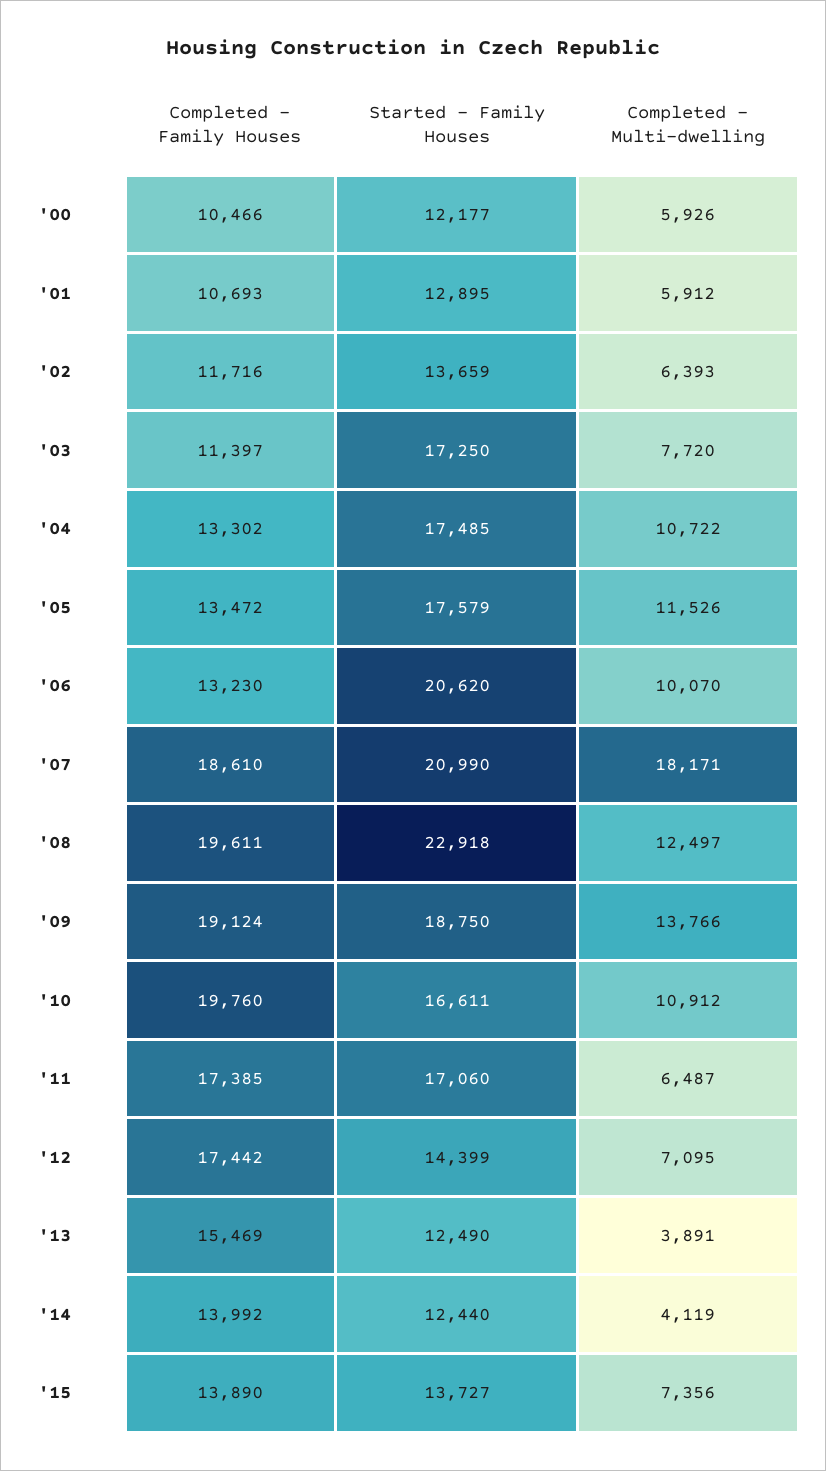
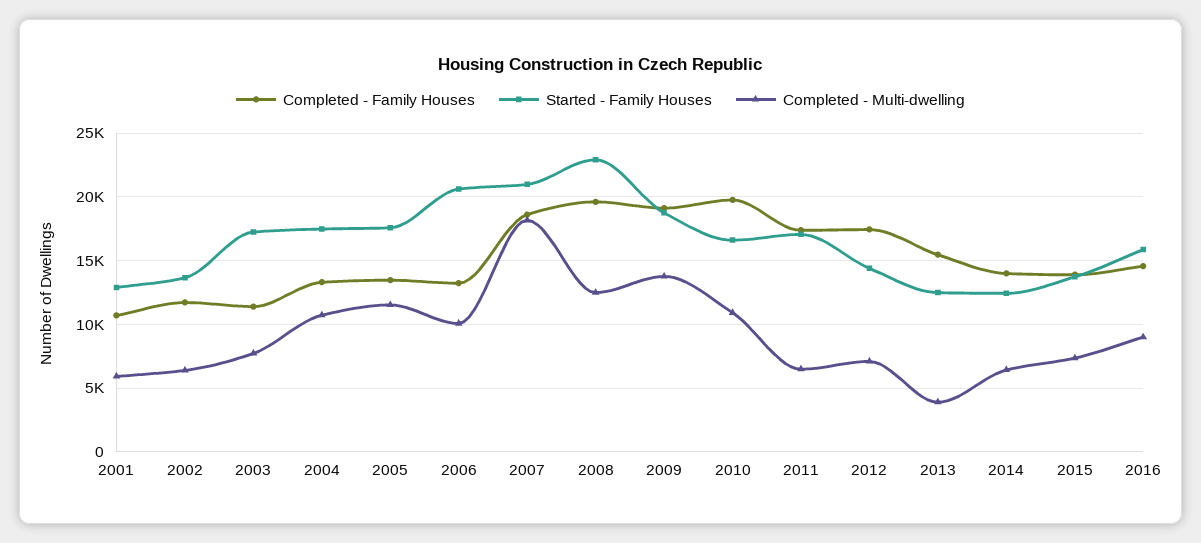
Completed - Family Houses, '00: 10466 -> none
Started - Family Houses, '00: 12177 -> none
Completed - Multi-dwelling, '00: 5926 -> none
Completed - Multi-dwelling, '14: 4119 -> 6500
Completed - Family Houses, 2016: none -> 14500
Started - Family Houses, 2016: none -> 16000
Completed - Multi-dwelling, 2016: none -> 9000

